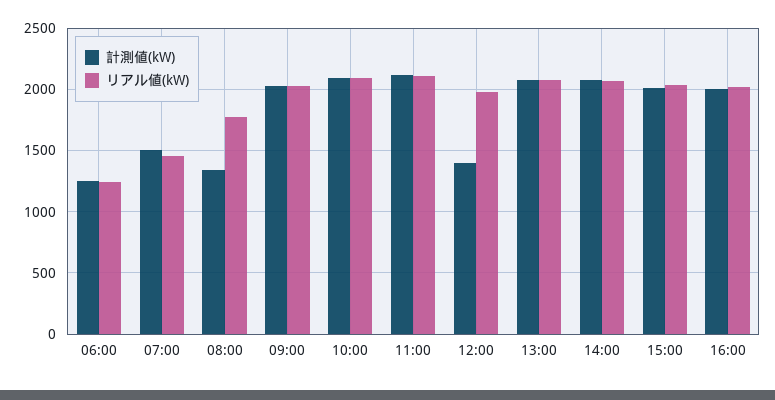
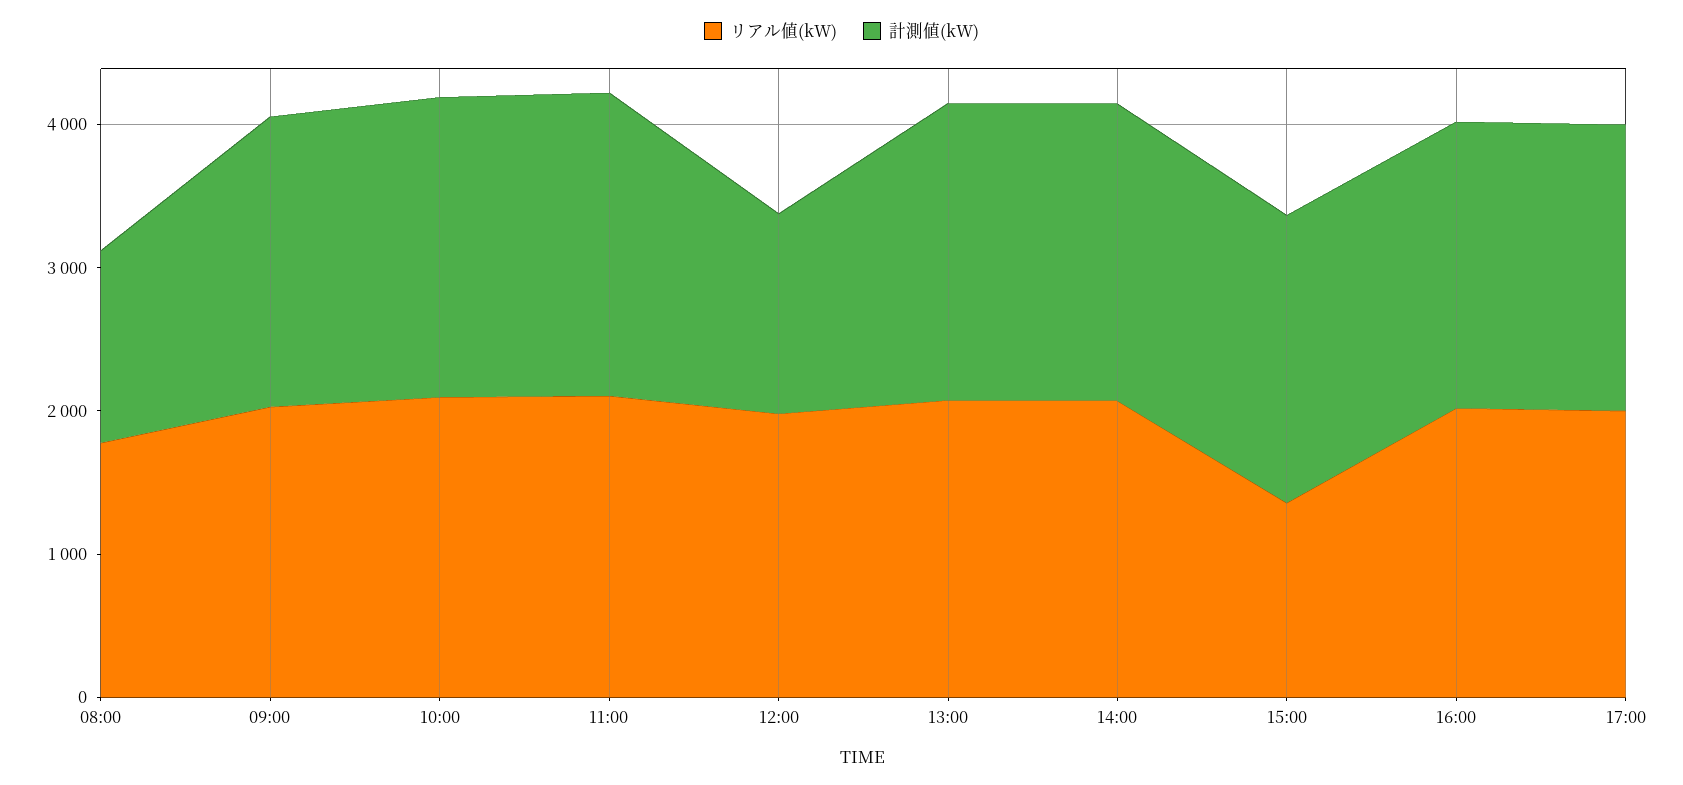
計測値(kW), 06:00: 1250 -> none
リアル値(kW), 06:00: 1250 -> none
計測値(kW), 07:00: 1500 -> none
リアル値(kW), 07:00: 1450 -> none
リアル値(kW), 15:00: 2050 -> 1400
リアル値(kW), 17:00: none -> 2000
計測値(kW), 17:00: none -> 2000

